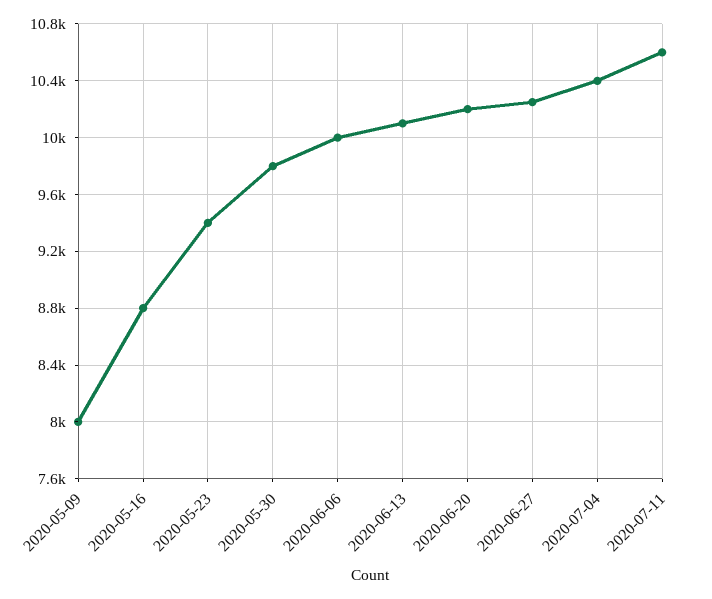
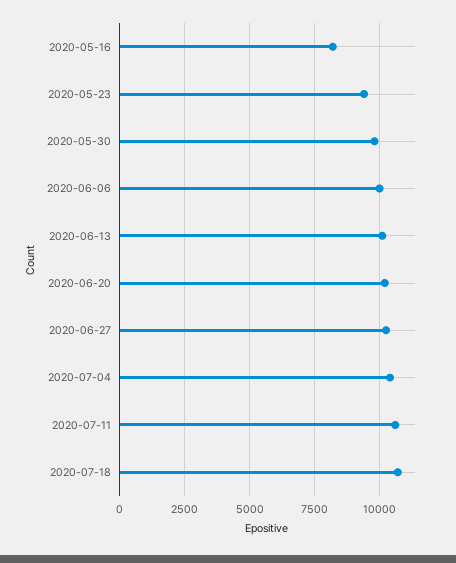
2020-05-09: 8000 -> none
2020-05-16: 8800 -> 8250
2020-07-18: none -> 10750

